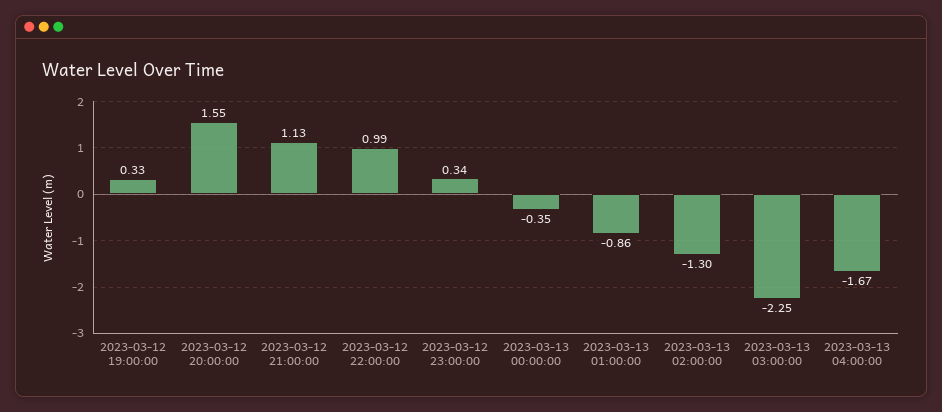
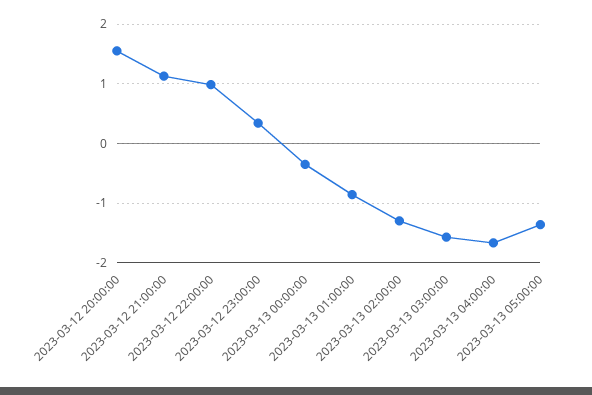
2023-03-12 19:00:00: 0.33 -> none
2023-03-13 03:00:00: -2.25 -> -1.6
2023-03-13 05:00:00: none -> -1.4

